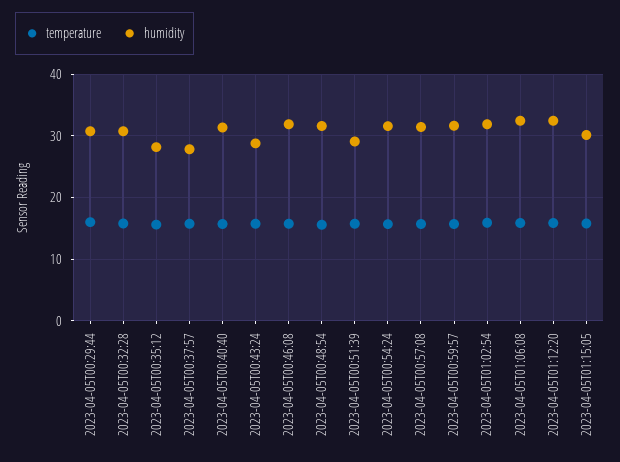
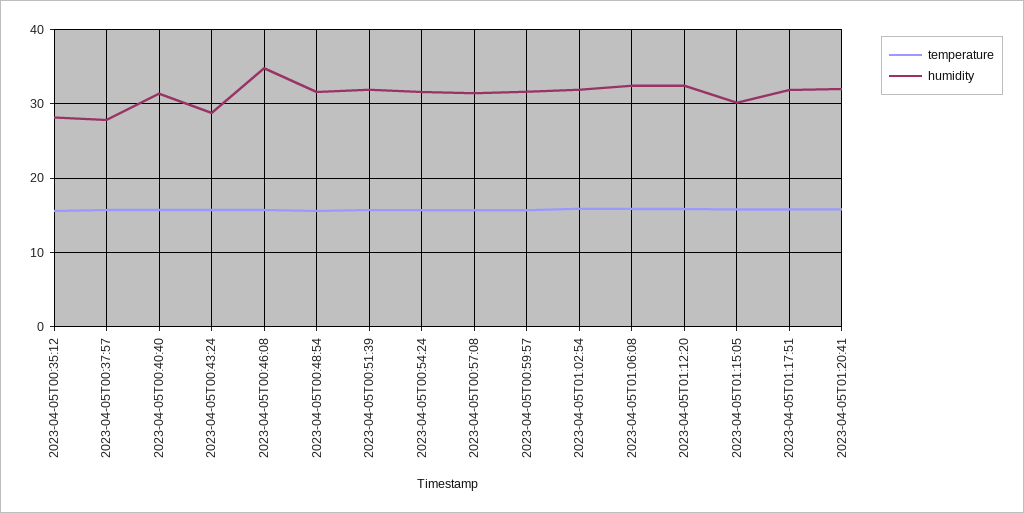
temperature, 2023-04-05T00:29:44: 16 -> none
humidity, 2023-04-05T00:29:44: 31 -> none
temperature, 2023-04-05T00:32:28: 16 -> none
humidity, 2023-04-05T00:32:28: 31 -> none
humidity, 2023-04-05T00:46:08: 32 -> 35
humidity, 2023-04-05T00:51:39: 29 -> 32
temperature, 2023-04-05T01:17:51: none -> 16
humidity, 2023-04-05T01:17:51: none -> 32
temperature, 2023-04-05T01:20:41: none -> 16
humidity, 2023-04-05T01:20:41: none -> 32

